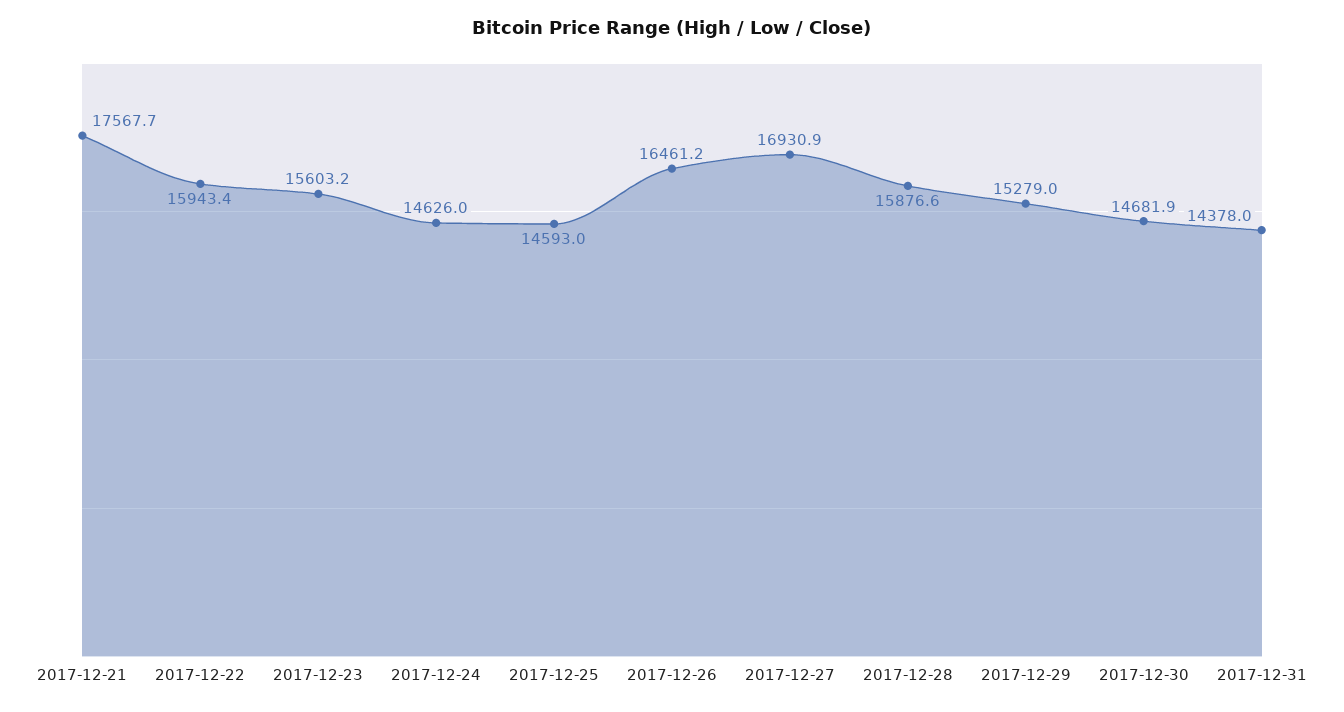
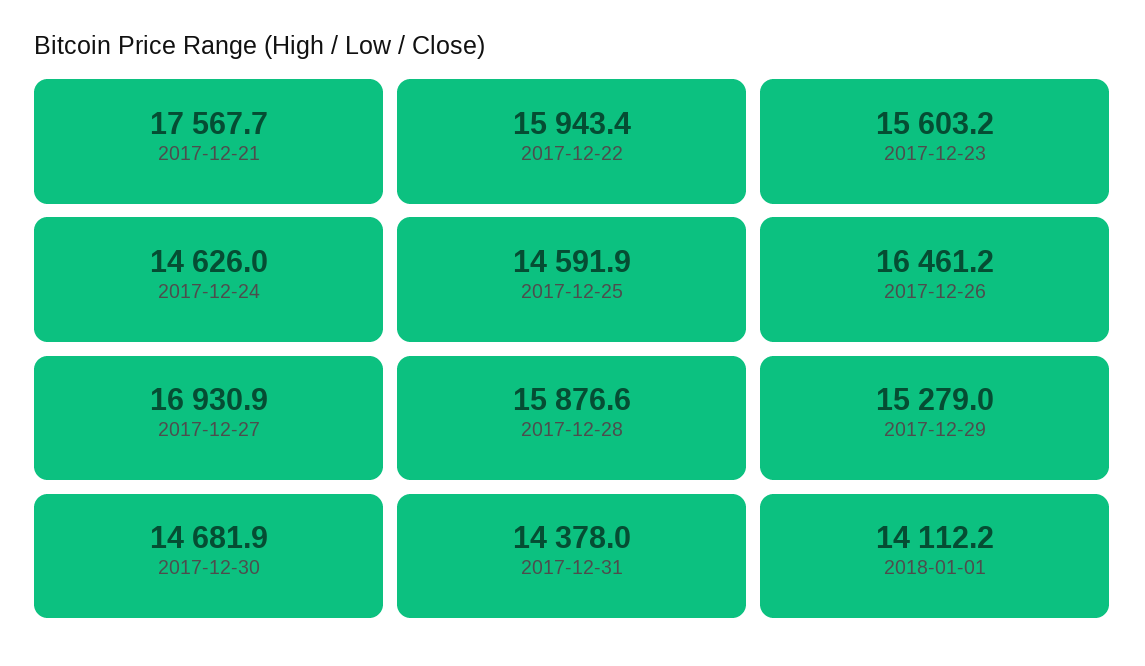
2017-12-25: 14593 -> 14591.9
2018-01-01: none -> 14112.2

